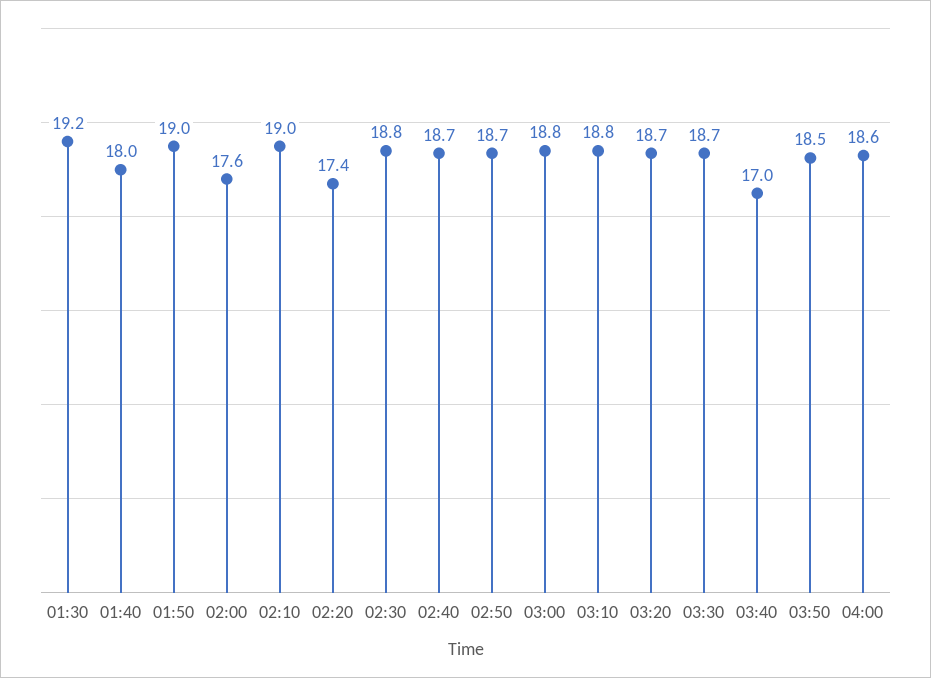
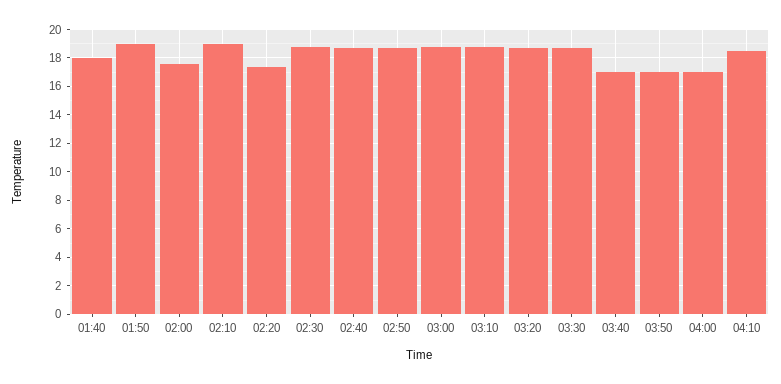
01:30: 19.2 -> none
03:50: 18.5 -> 17
04:00: 18.6 -> 17
04:10: none -> 18.5

